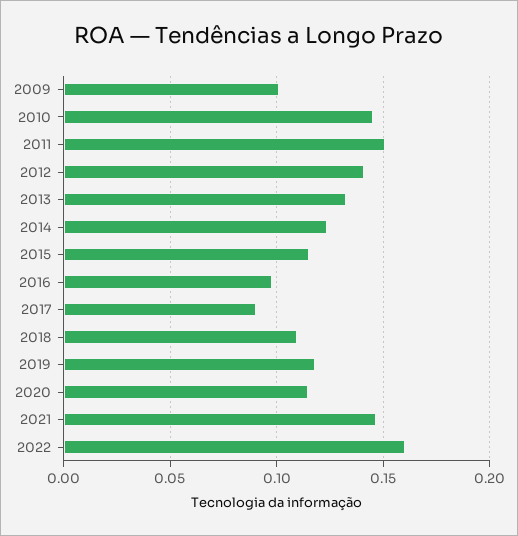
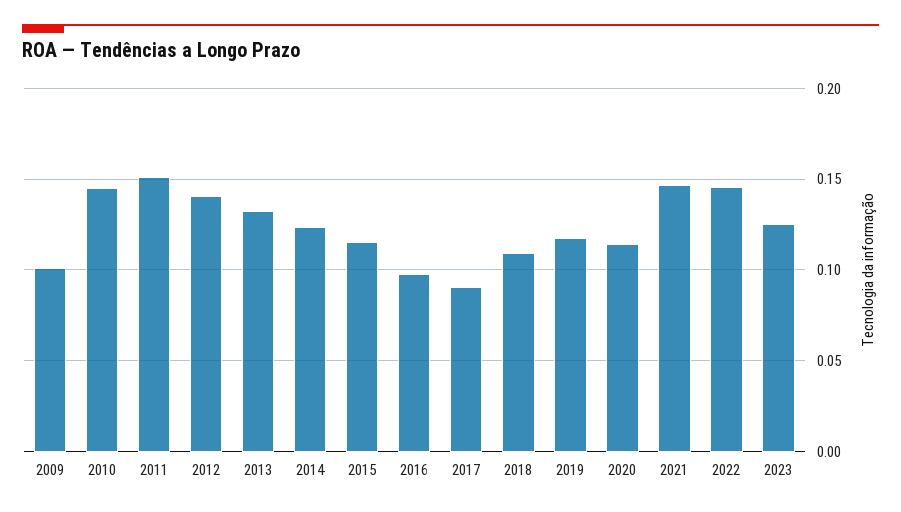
2022: 0.16 -> 0.145
2023: none -> 0.125

